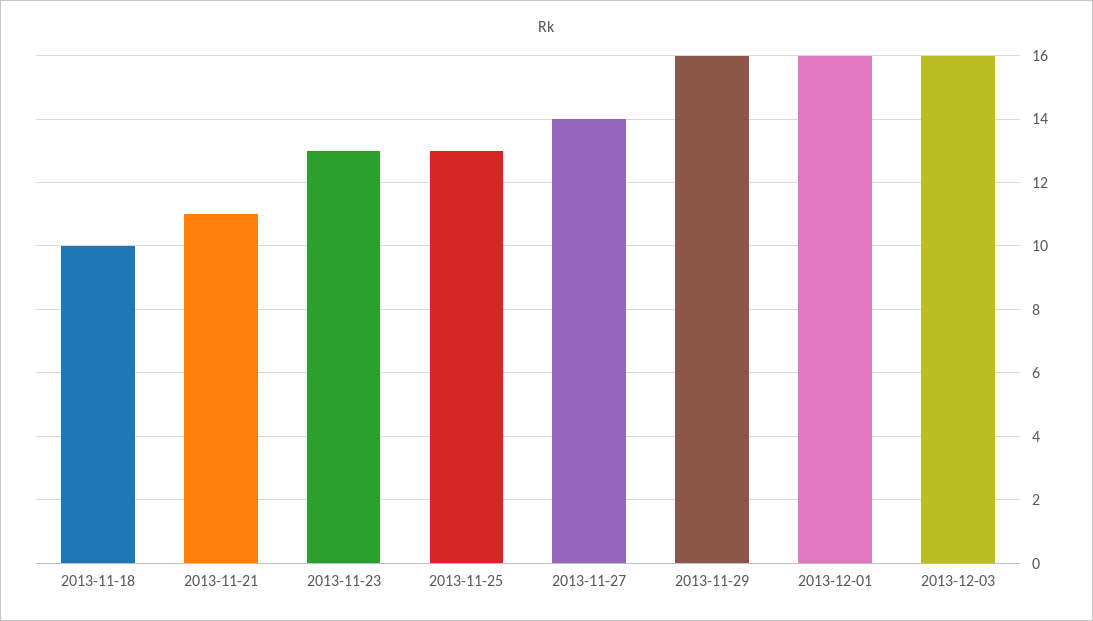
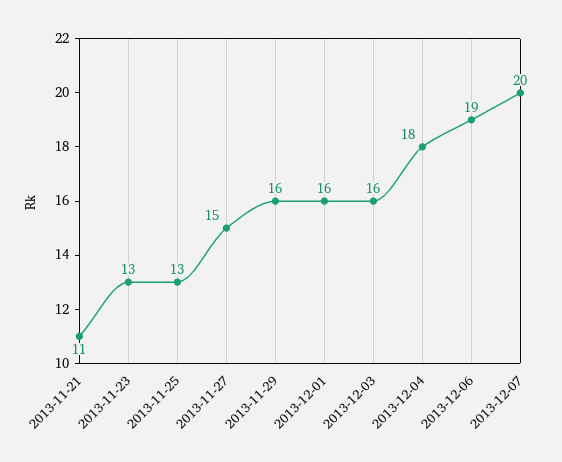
2013-11-18: 10 -> none
2013-11-27: 14 -> 15
2013-12-04: none -> 18
2013-12-06: none -> 19
2013-12-07: none -> 20

